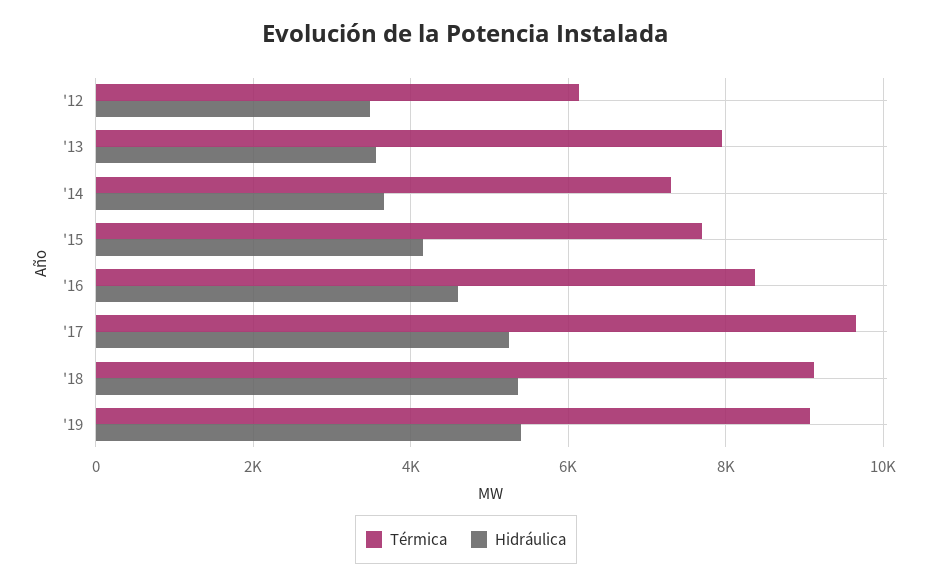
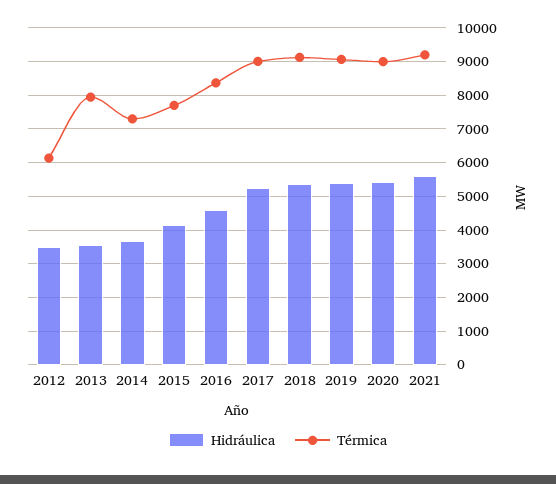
Térmica, '17: 9600 -> 9000
Hidráulica, 2020: none -> 5400
Térmica, 2020: none -> 9000
Hidráulica, 2021: none -> 5600
Térmica, 2021: none -> 9200

